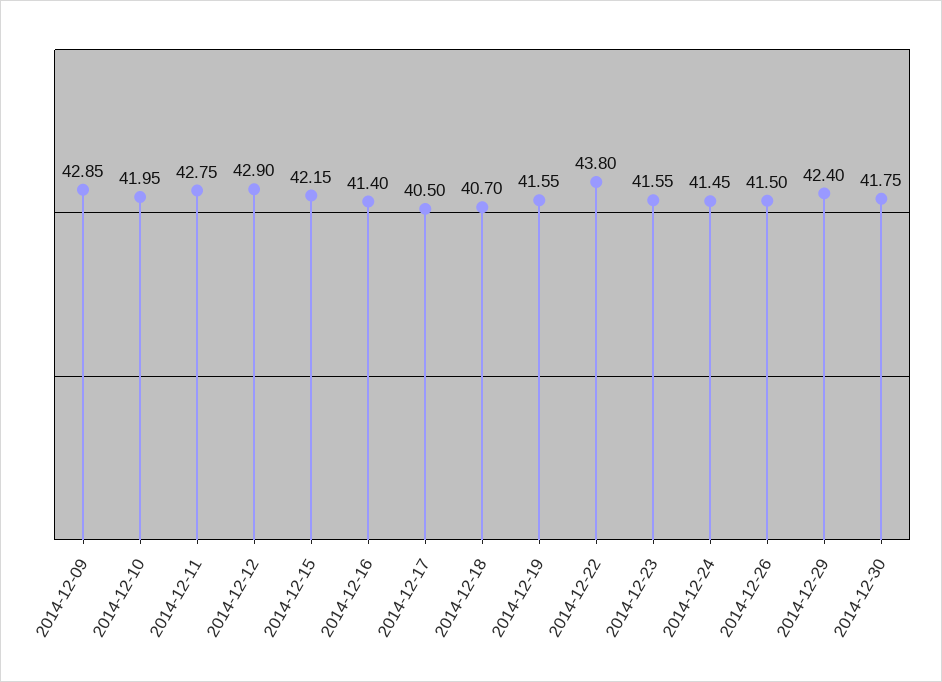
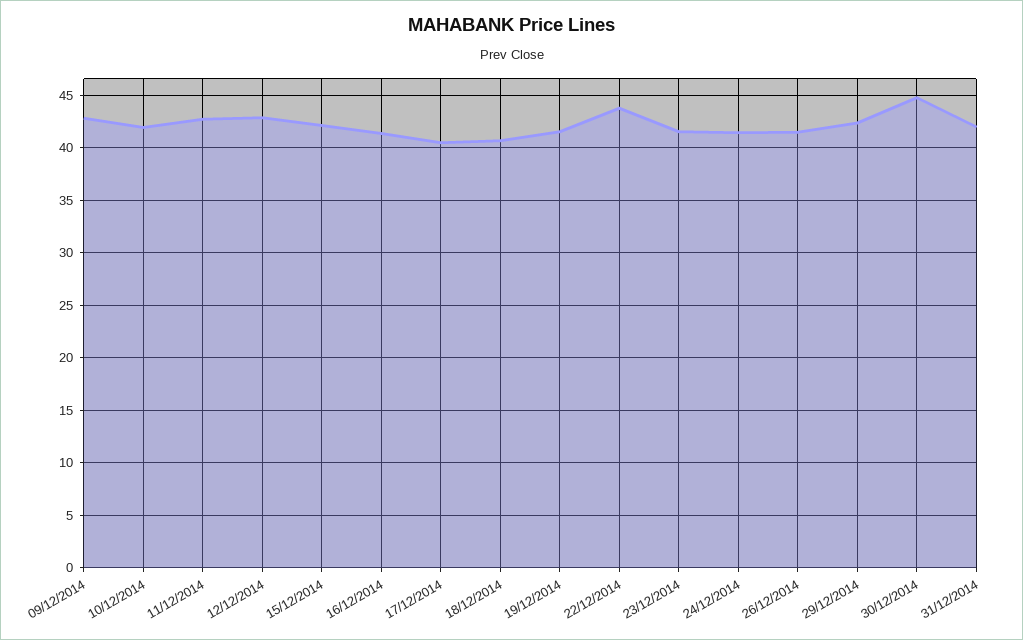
2014-12-30: 41.75 -> 45
31/12/2014: none -> 42

